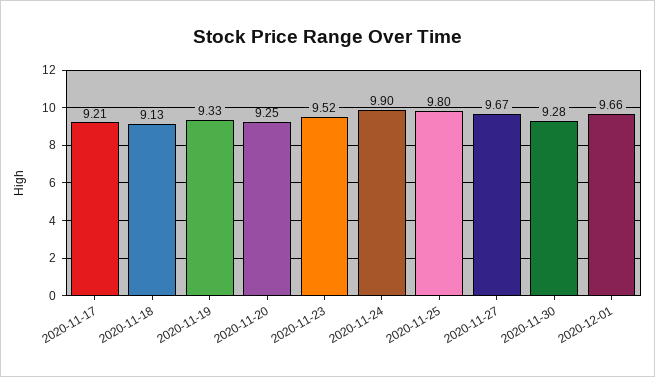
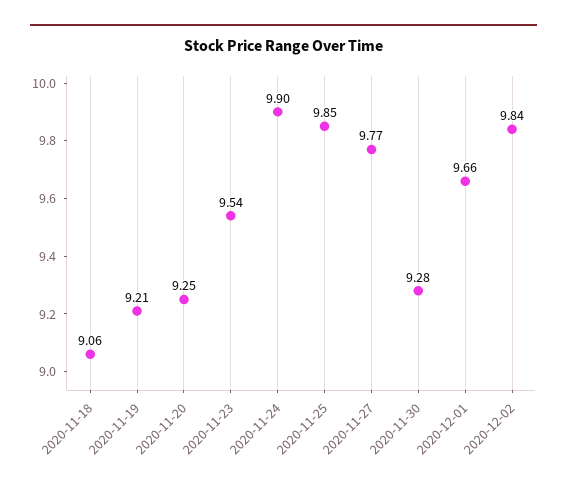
2020-11-17: 9.21 -> none
2020-11-18: 9.13 -> 9.06
2020-11-19: 9.33 -> 9.21
2020-11-23: 9.52 -> 9.54
2020-11-25: 9.8 -> 9.85
2020-11-27: 9.67 -> 9.77
2020-12-02: none -> 9.84

